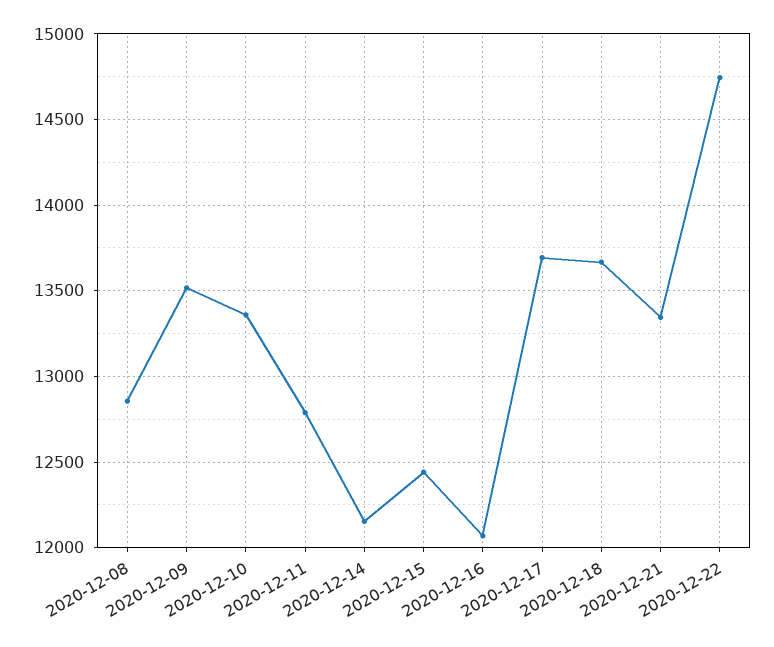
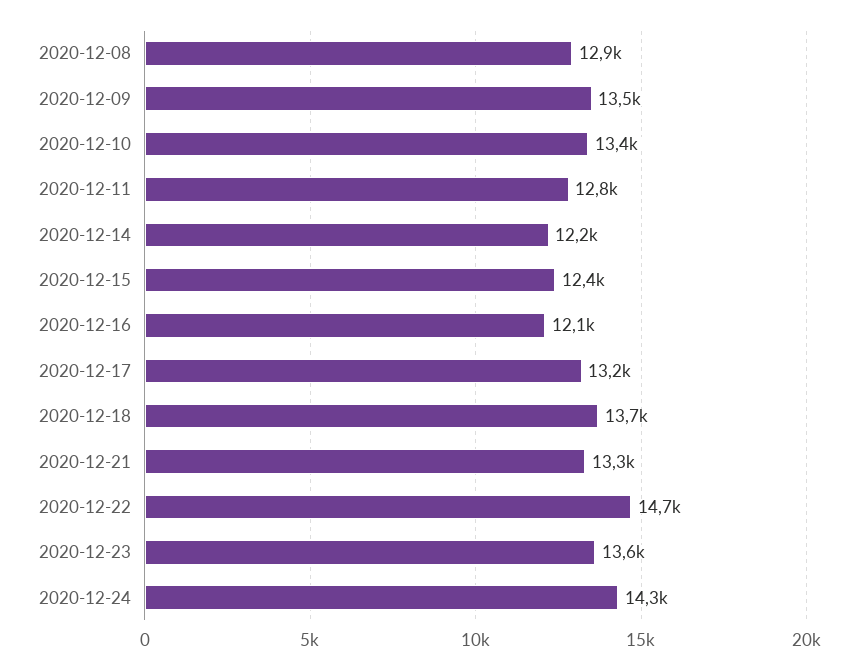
2020-12-17: 13700 -> 13200
2020-12-23: none -> 13600
2020-12-24: none -> 14300

